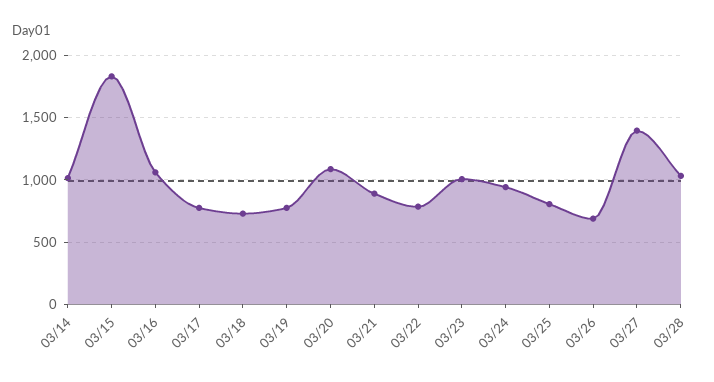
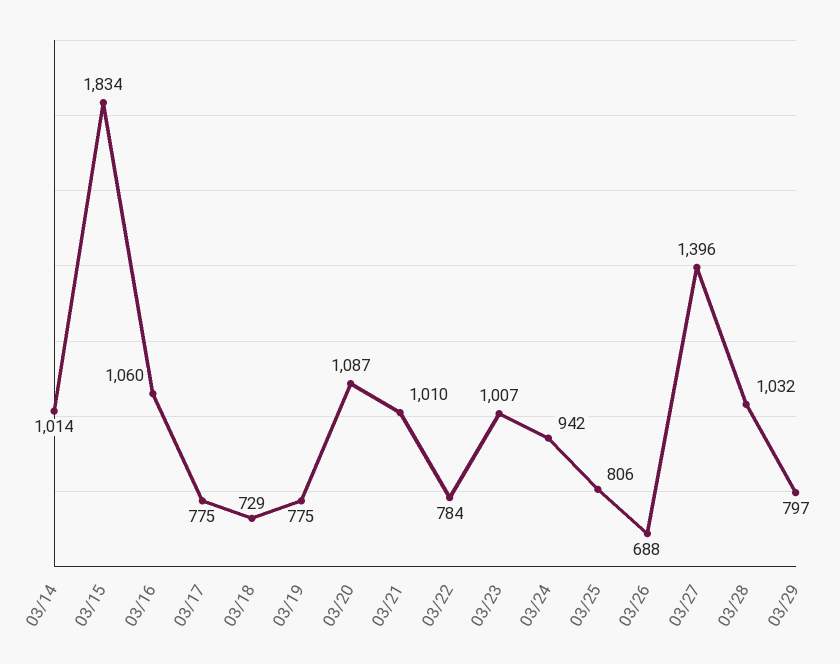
03/21: 900 -> 1010
03/29: none -> 797

